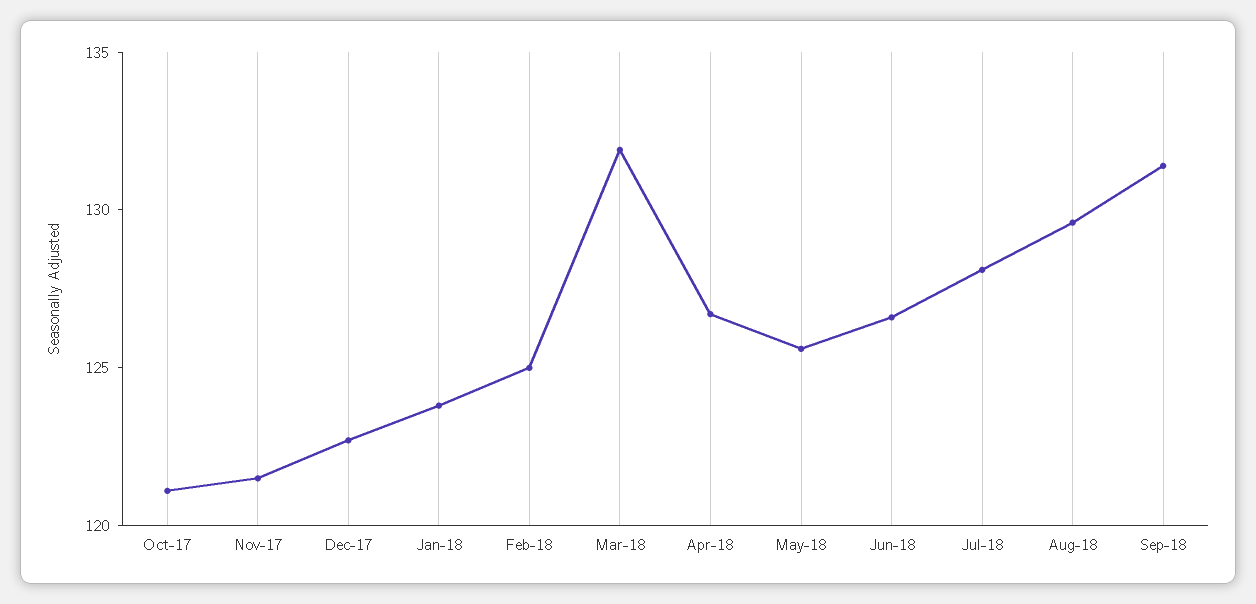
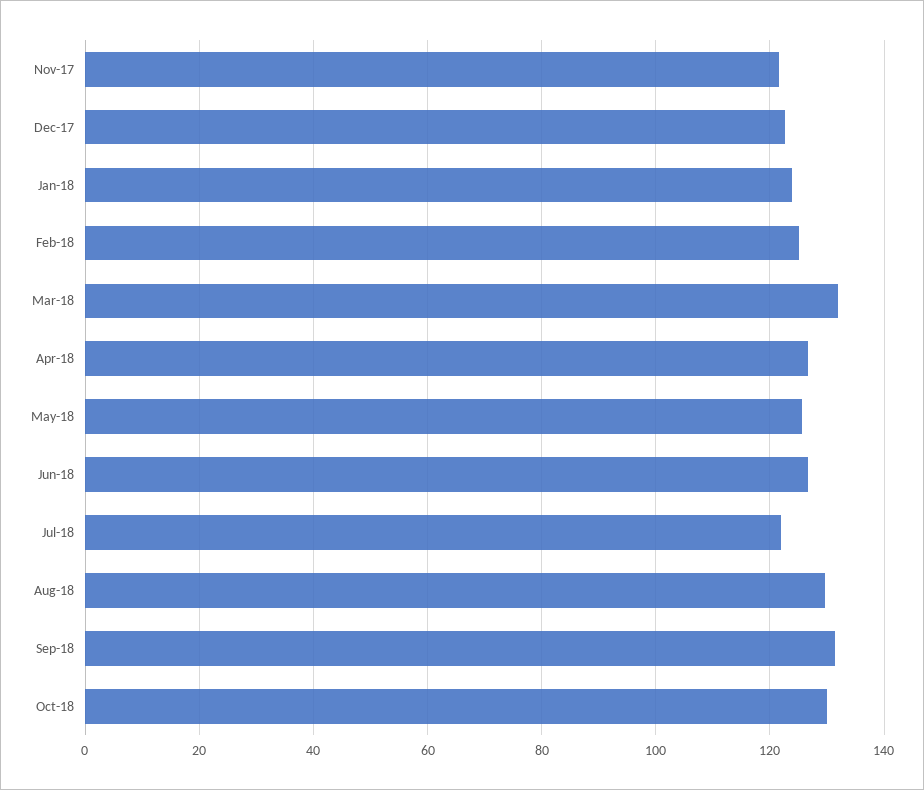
Oct-17: 121 -> none
Jul-18: 128 -> 122
Oct-18: none -> 130

